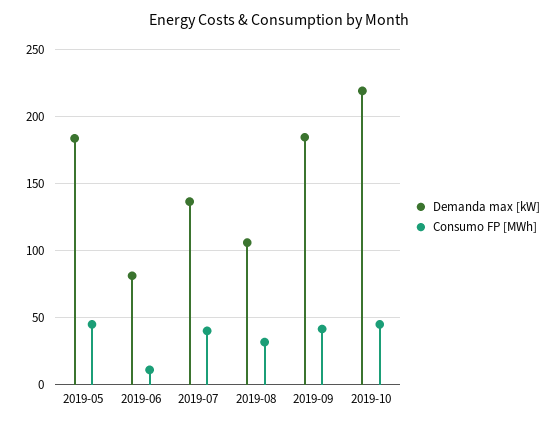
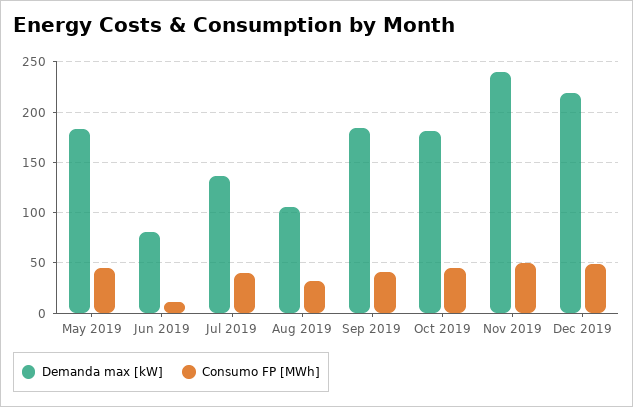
Demanda max [kW], 2019-10: 220 -> 180
Demanda max [kW], Nov 2019: none -> 240
Consumo FP [MWh], Nov 2019: none -> 50
Demanda max [kW], Dec 2019: none -> 220
Consumo FP [MWh], Dec 2019: none -> 50

